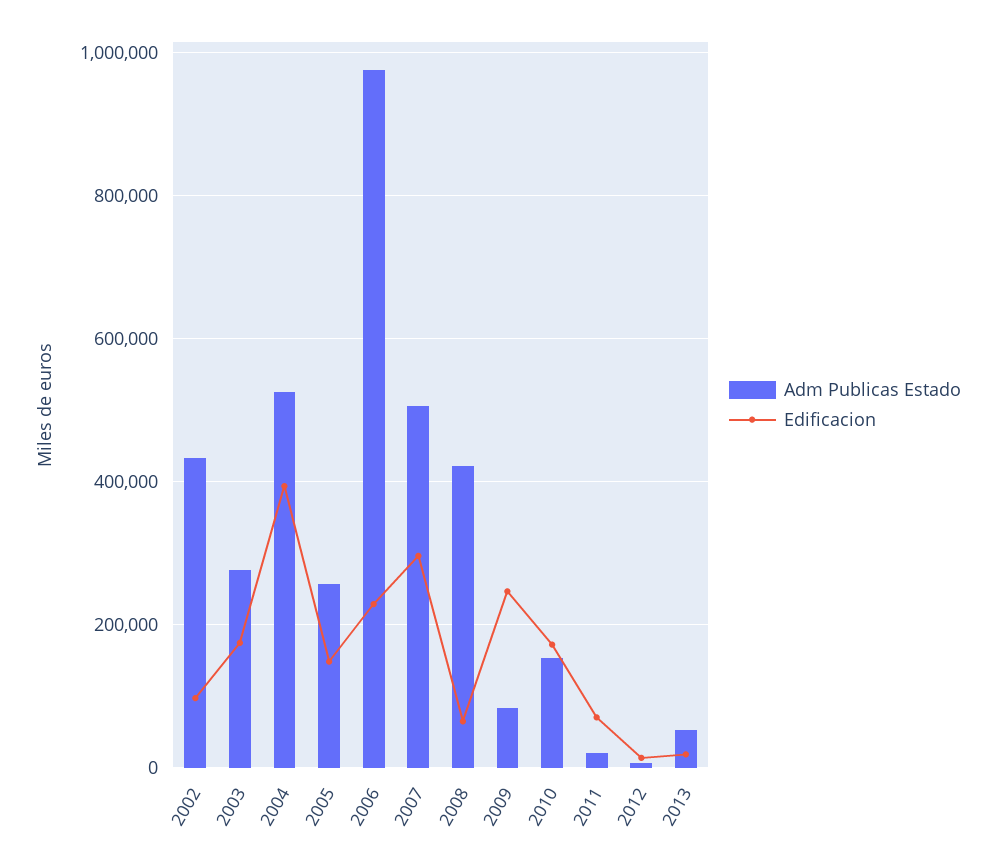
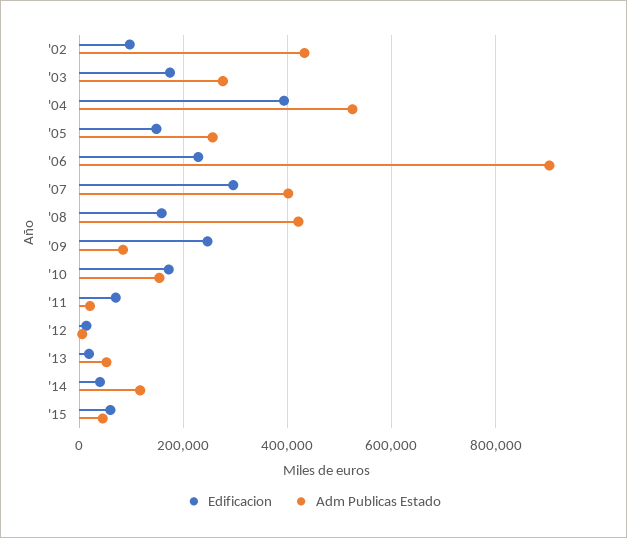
Adm Publicas Estado, 2006: 980000 -> 900000
Adm Publicas Estado, 2007: 500000 -> 400000
Edificacion, 2008: 60000 -> 160000
Edificacion, '14: none -> 40000
Adm Publicas Estado, '14: none -> 120000
Edificacion, '15: none -> 60000
Adm Publicas Estado, '15: none -> 40000

